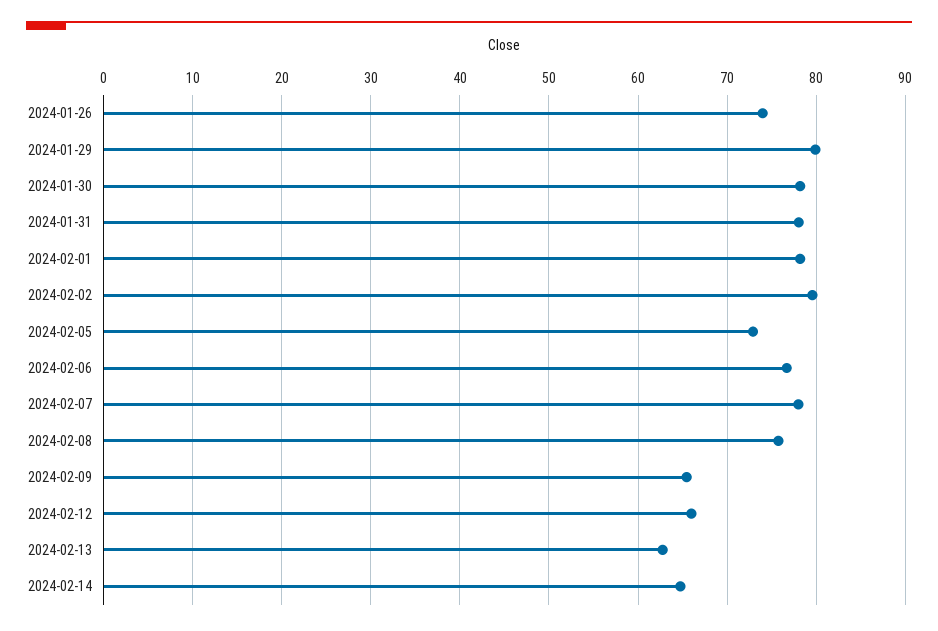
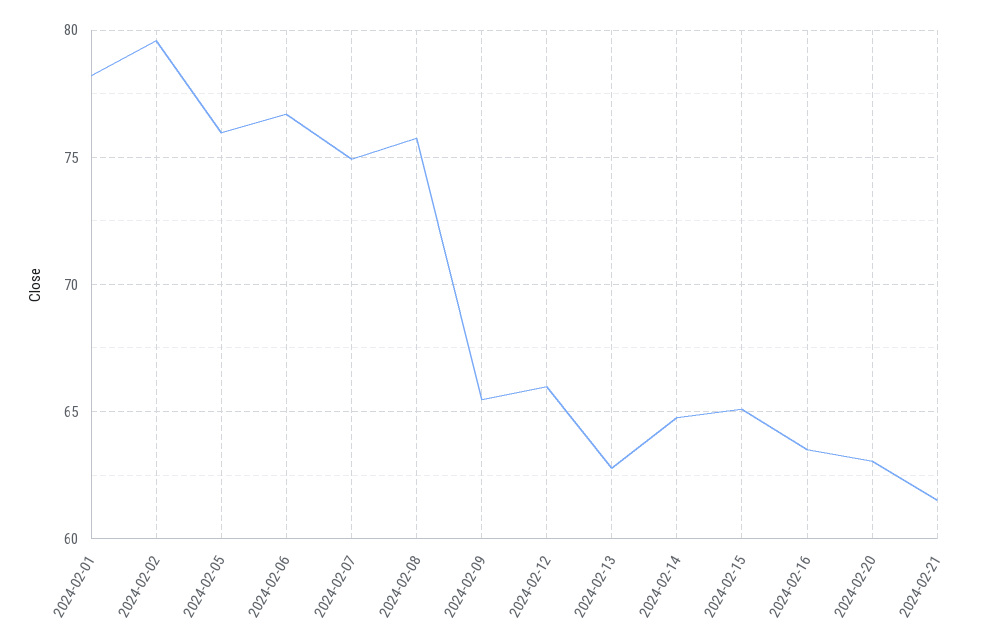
2024-01-26: 74 -> none
2024-01-29: 80 -> none
2024-01-30: 78 -> none
2024-01-31: 78 -> none
2024-02-05: 73 -> 76
2024-02-07: 78 -> 75
2024-02-15: none -> 65
2024-02-16: none -> 63.5
2024-02-20: none -> 63
2024-02-21: none -> 61.5

